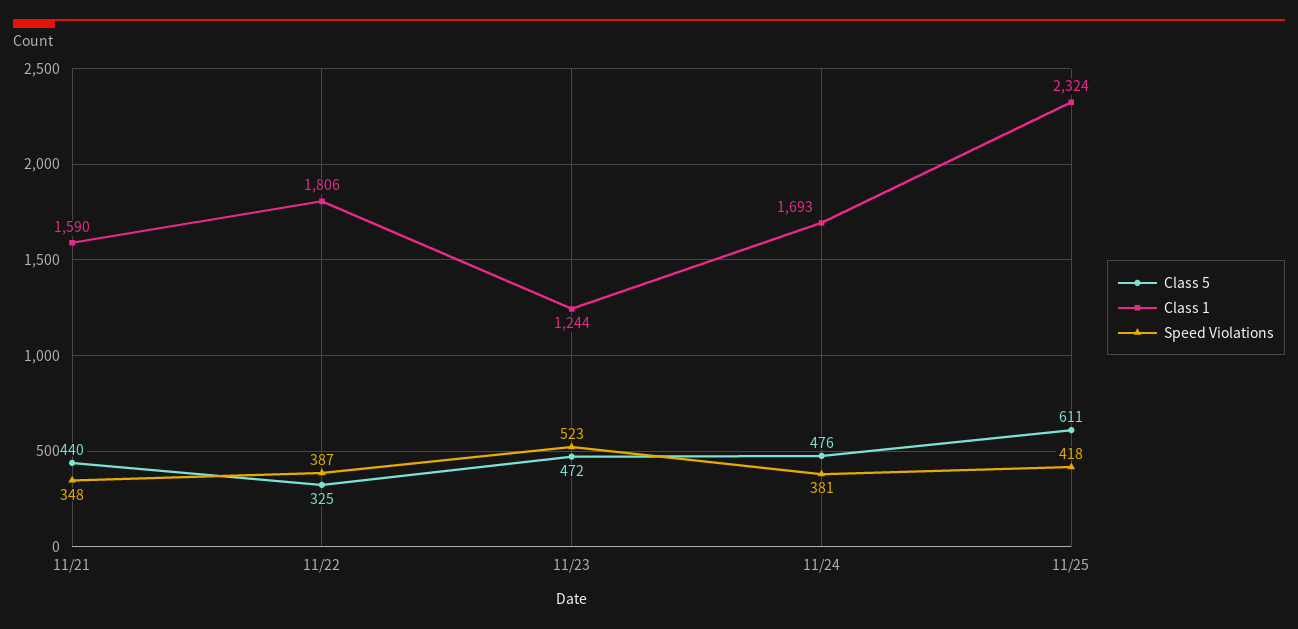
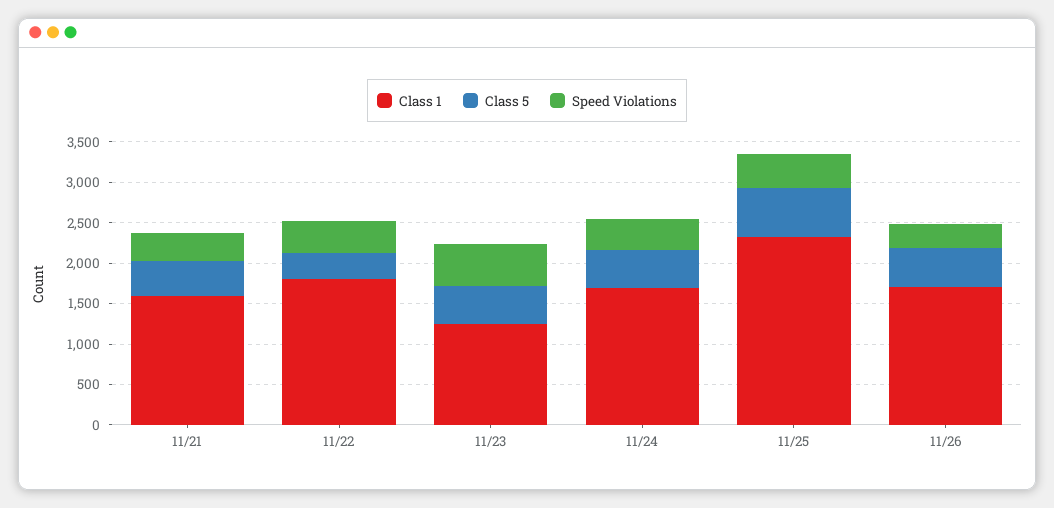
Class 1, 11/26: none -> 1700
Class 5, 11/26: none -> 500
Speed Violations, 11/26: none -> 300

